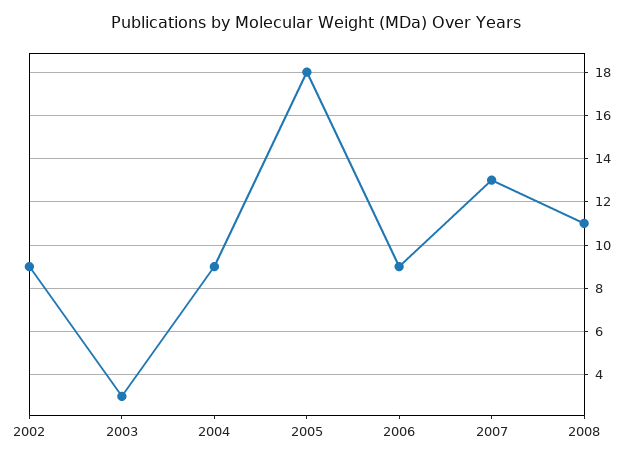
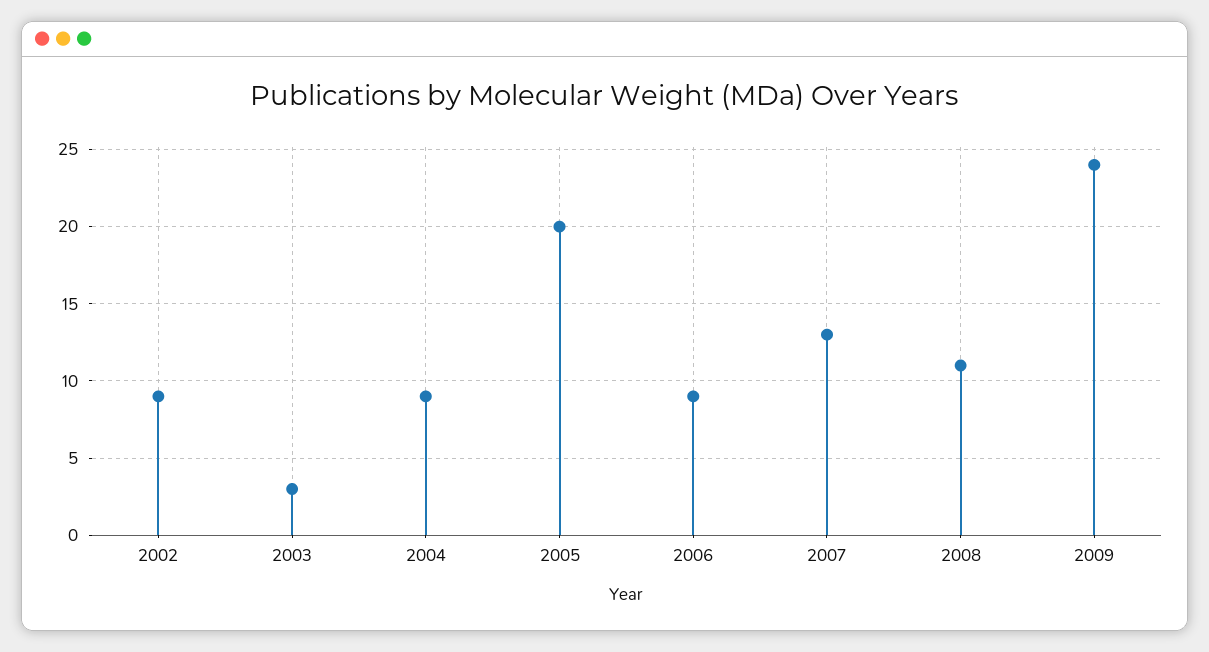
2005: 18 -> 20
2009: none -> 24

